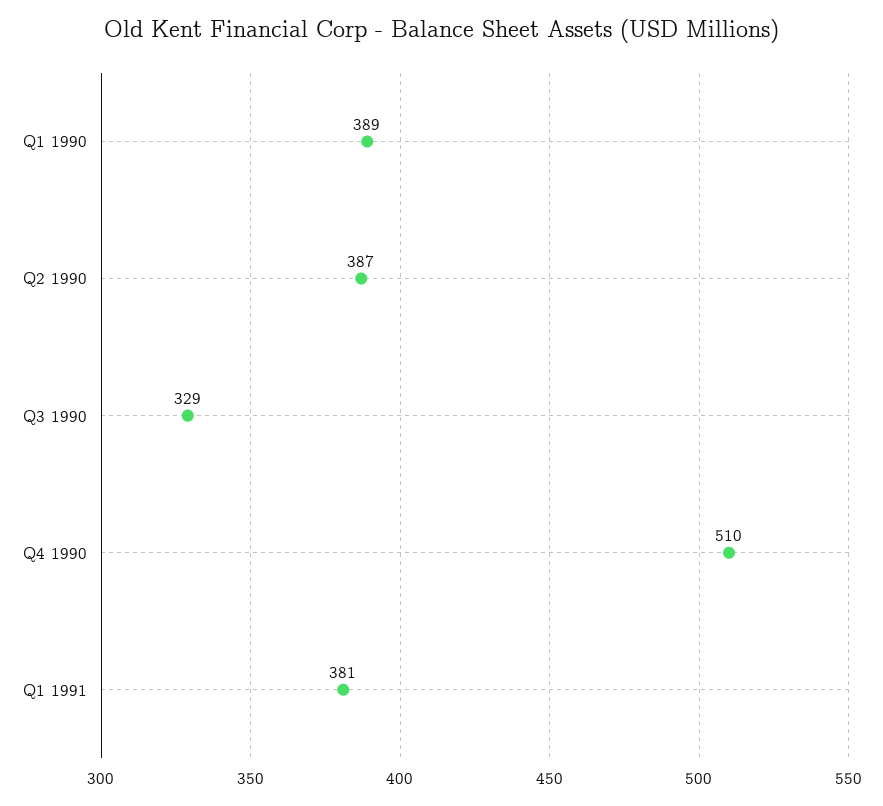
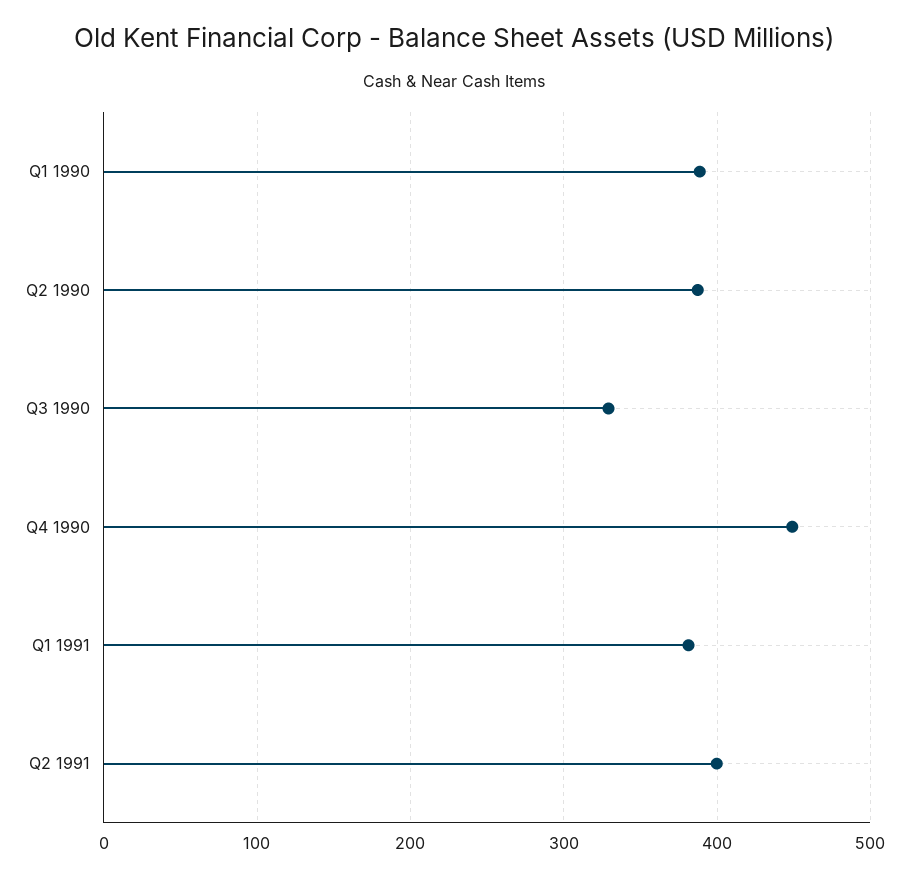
Q4 1990: 510 -> 450
Q2 1991: none -> 400

